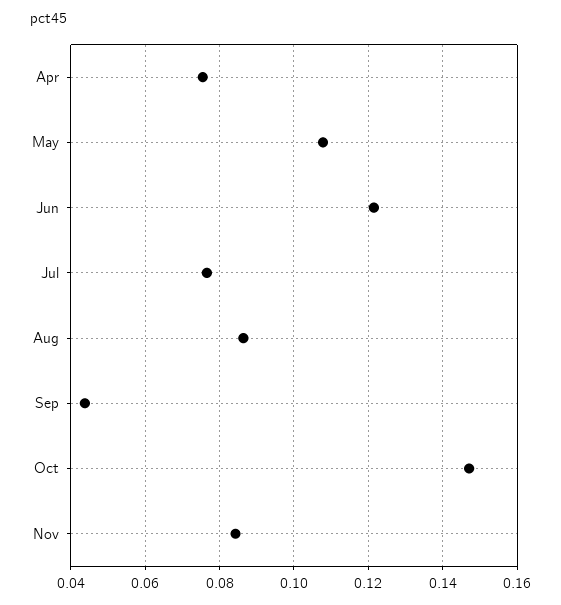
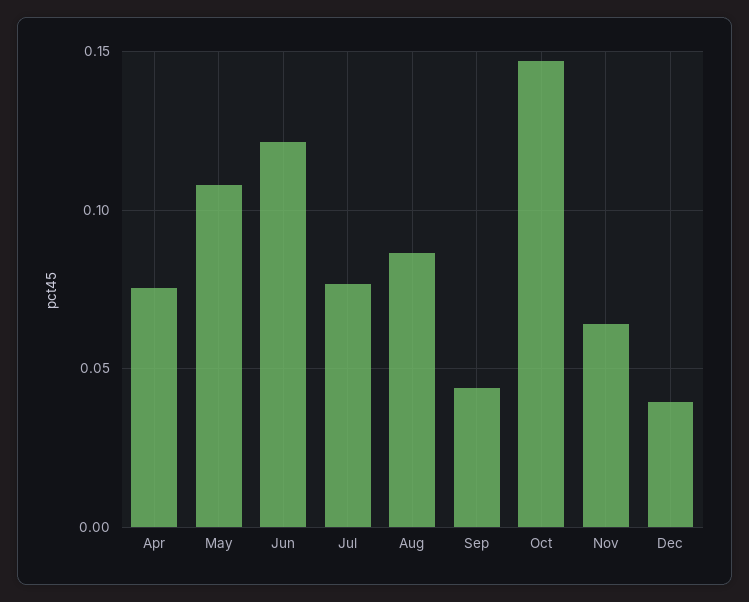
Nov: 0.084 -> 0.065
Dec: none -> 0.04

